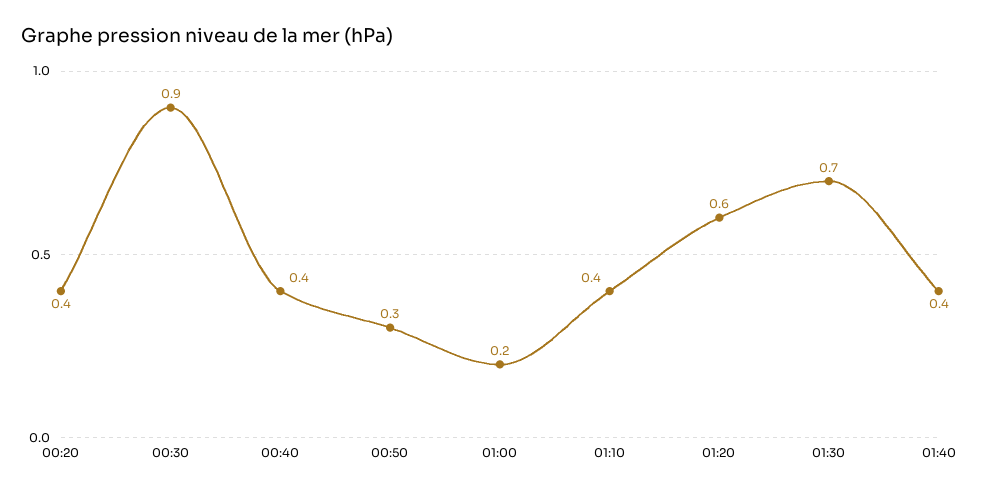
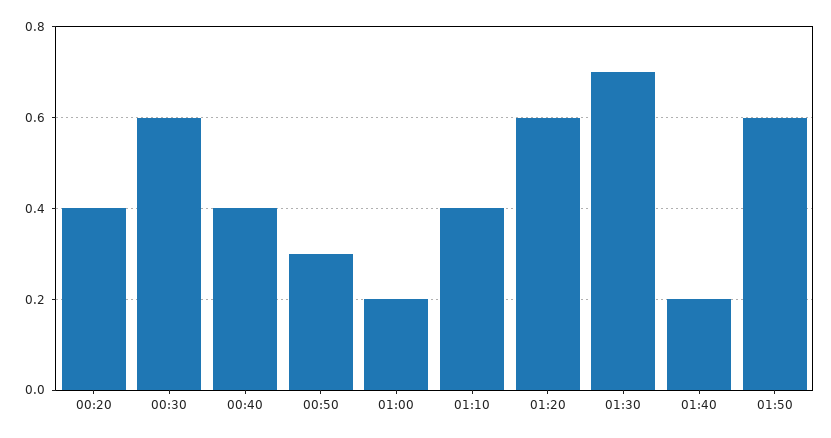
00:30: 0.9 -> 0.6
01:40: 0.4 -> 0.2
01:50: none -> 0.6

